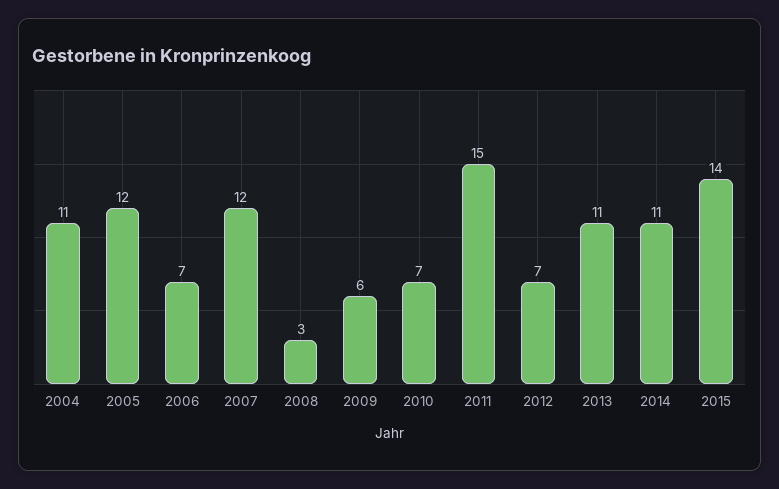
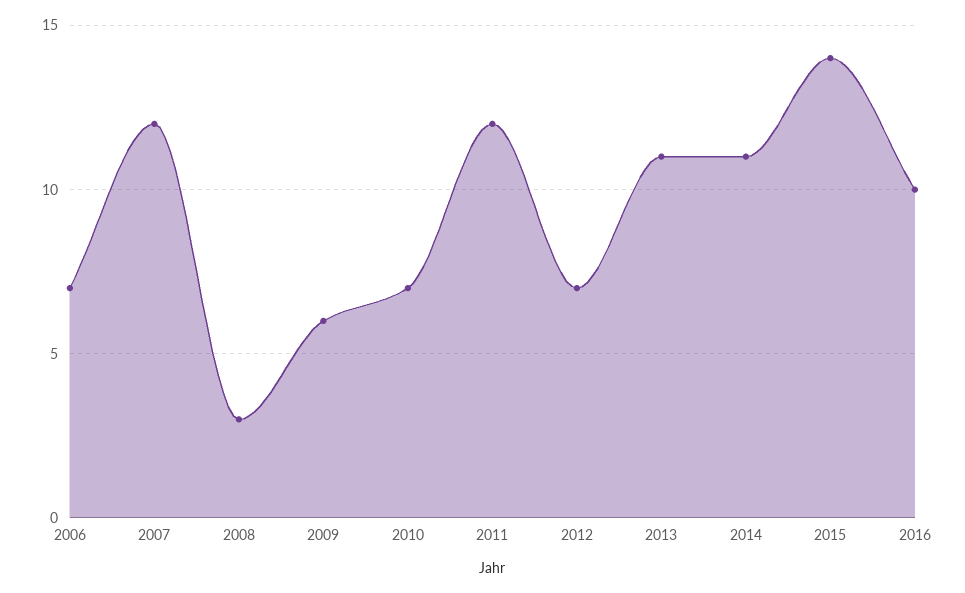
2004: 11 -> none
2005: 12 -> none
2011: 15 -> 12
2016: none -> 10

